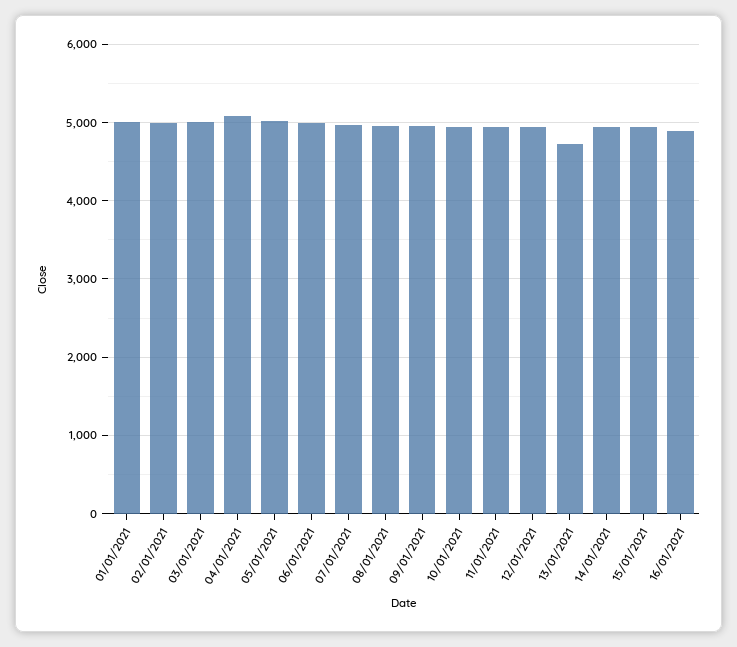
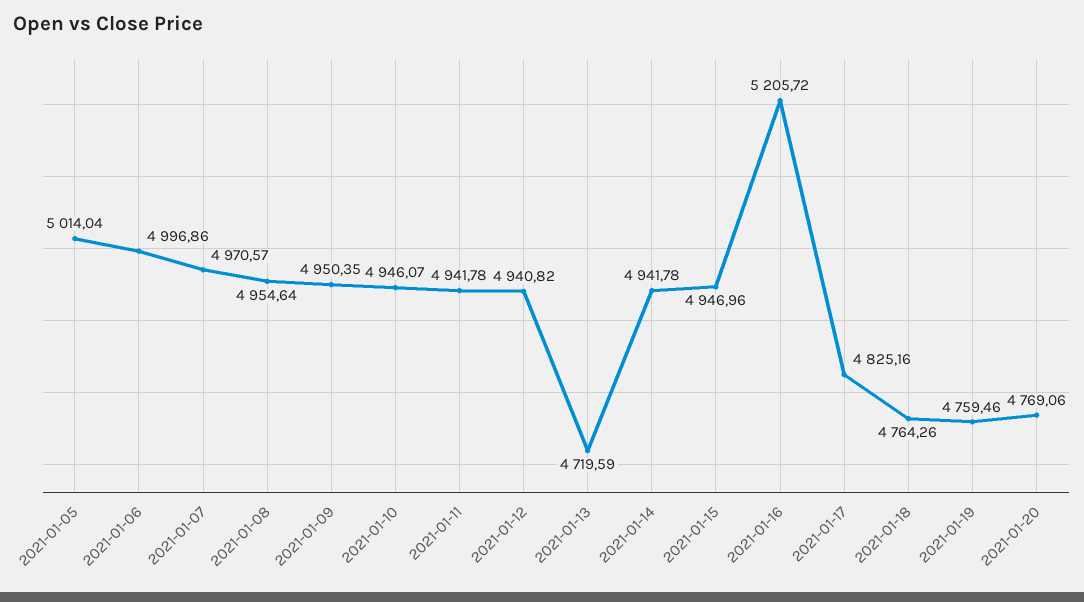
01/01/2021: 5000 -> none
02/01/2021: 5000 -> none
03/01/2021: 5000 -> none
04/01/2021: 5100 -> none
16/01/2021: 4900 -> 5205.72
2021-01-17: none -> 4825.16
2021-01-18: none -> 4764.26
2021-01-19: none -> 4759.46
2021-01-20: none -> 4769.06

